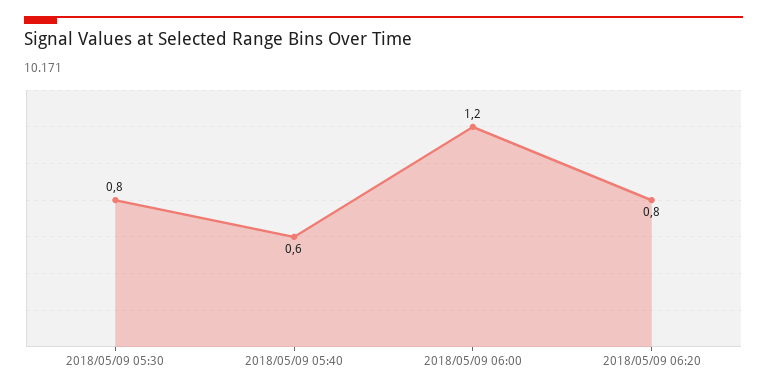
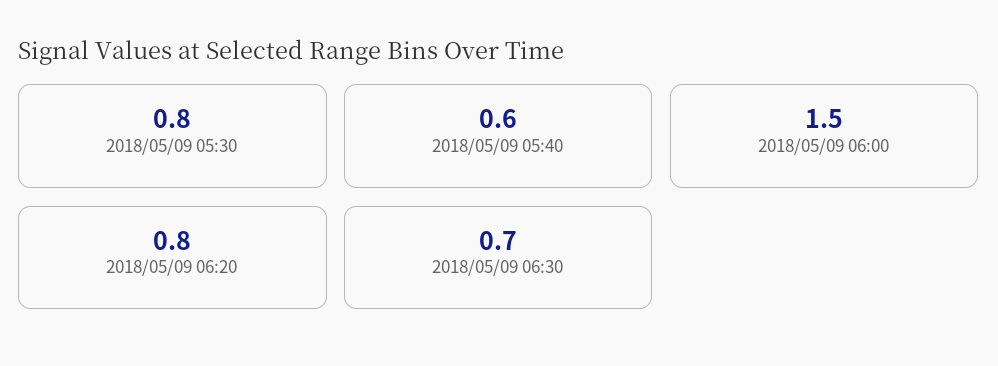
2018/05/09 06:00: 1.2 -> 1.5
2018/05/09 06:30: none -> 0.7

